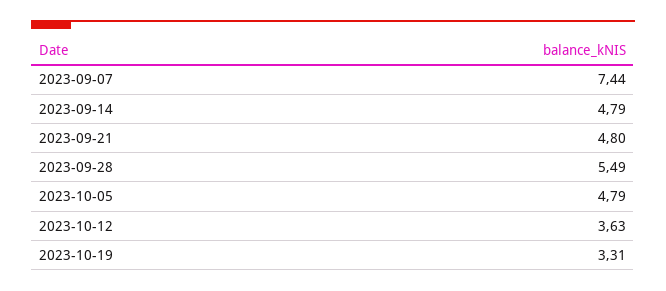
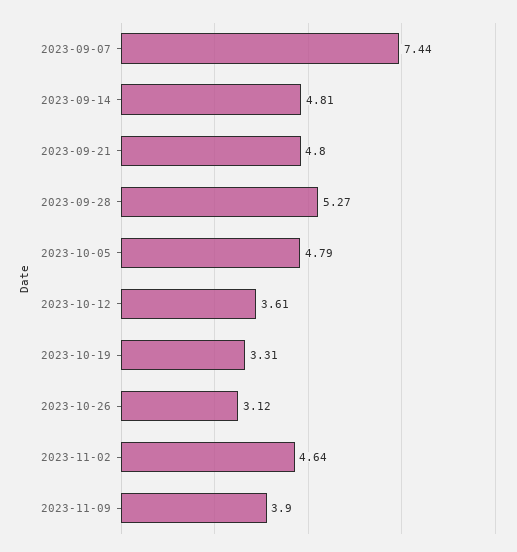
2023-09-14: 4.79 -> 4.81
2023-09-28: 5.49 -> 5.27
2023-10-12: 3.63 -> 3.61
2023-10-26: none -> 3.12
2023-11-02: none -> 4.64
2023-11-09: none -> 3.9

